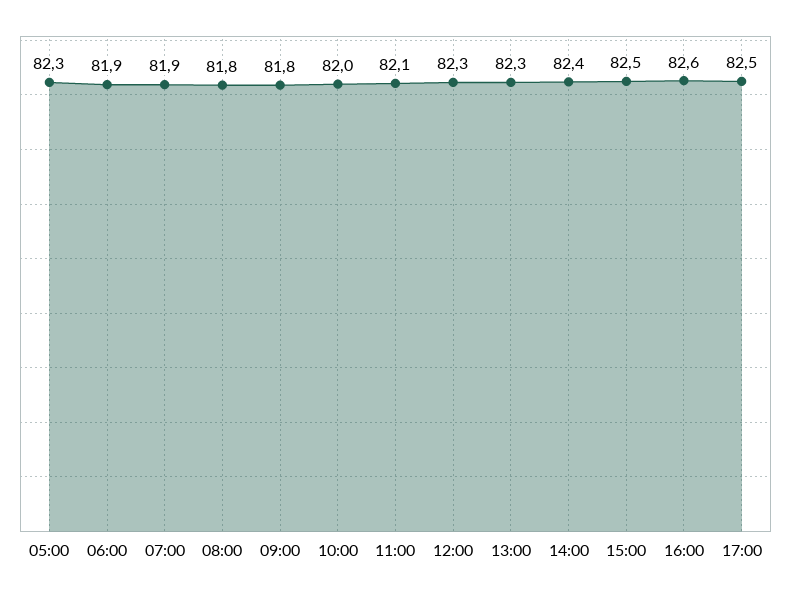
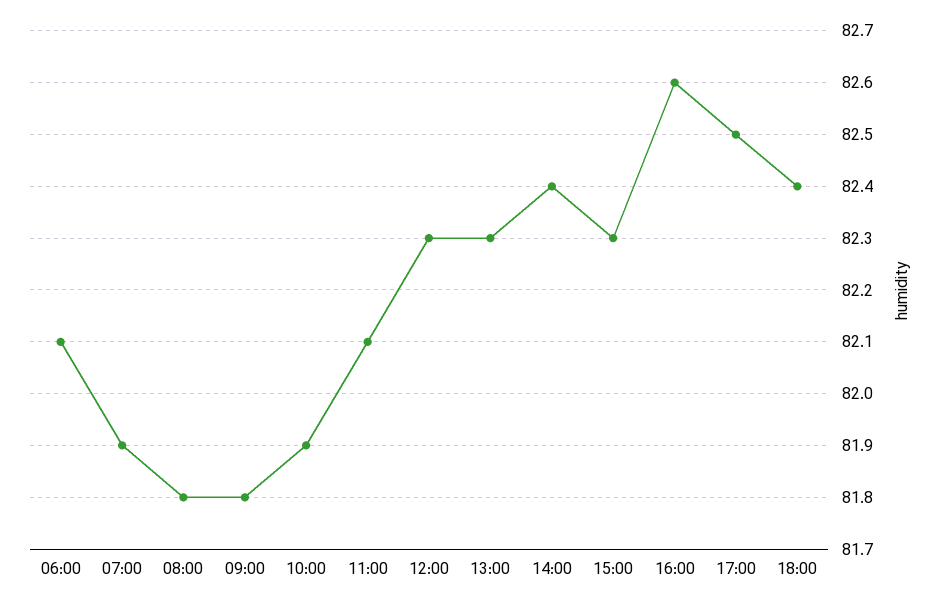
05:00: 82.3 -> none
06:00: 81.9 -> 82.1
10:00: 82 -> 81.9
15:00: 82.5 -> 82.3
18:00: none -> 82.4

